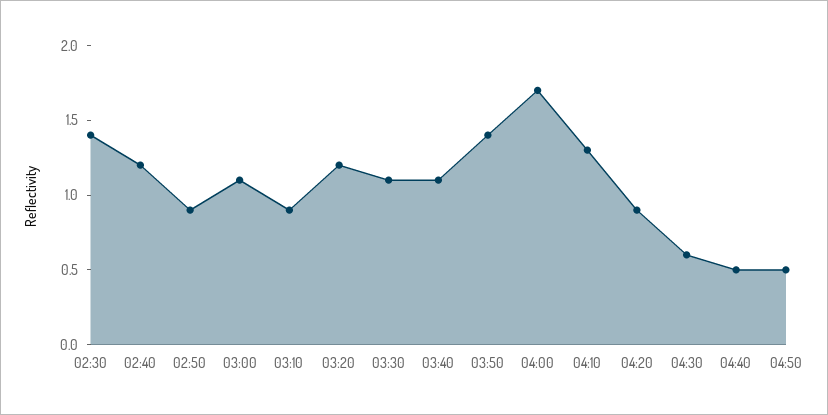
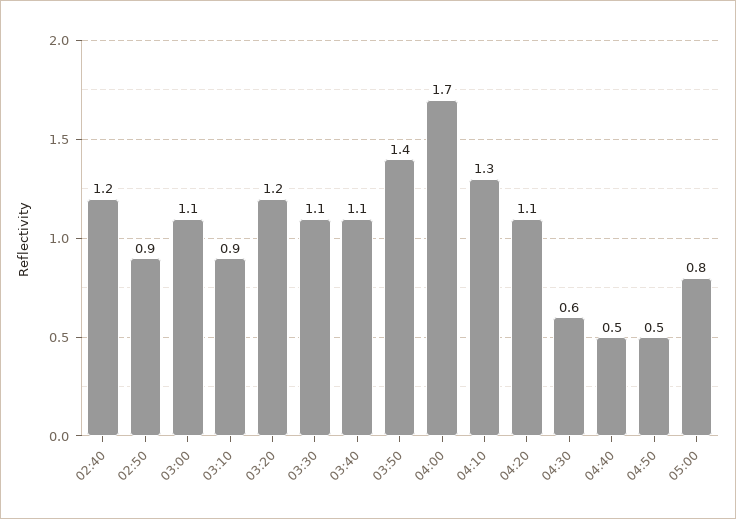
02:30: 1.4 -> none
04:20: 0.9 -> 1.1
05:00: none -> 0.8

